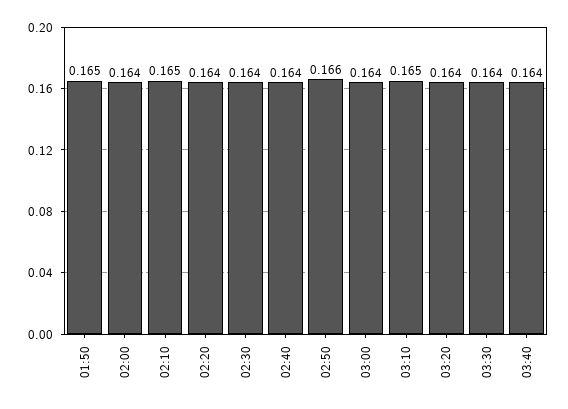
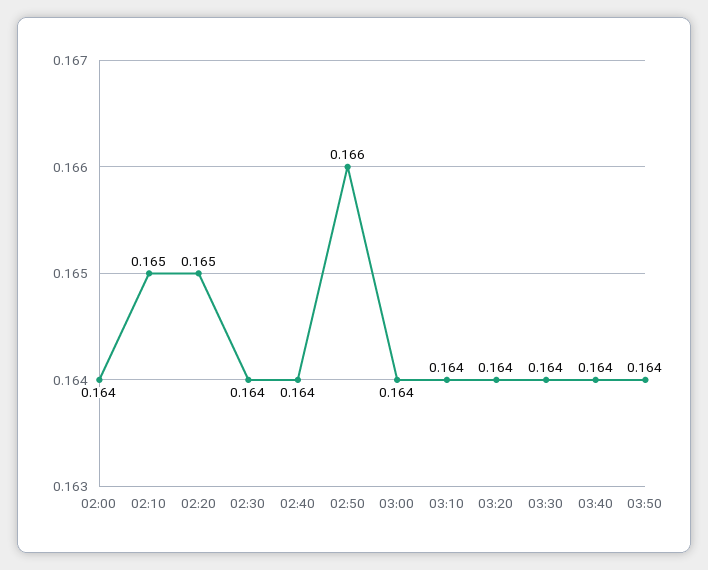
01:50: 0.165 -> none
02:20: 0.164 -> 0.165
03:10: 0.165 -> 0.164
03:50: none -> 0.164

